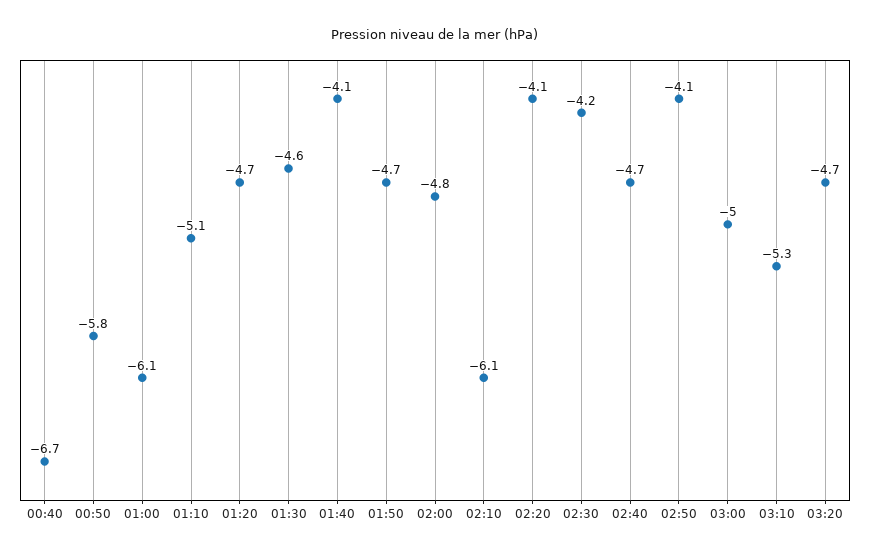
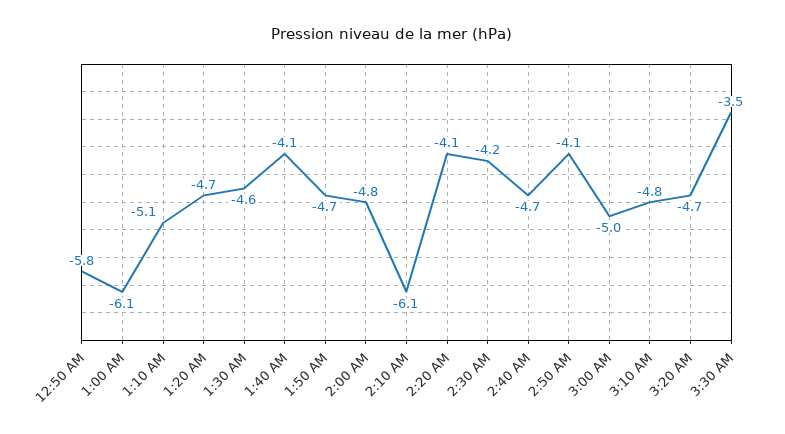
00:40: -6.7 -> none
03:10: -5.3 -> -4.8
3:30 AM: none -> -3.5

